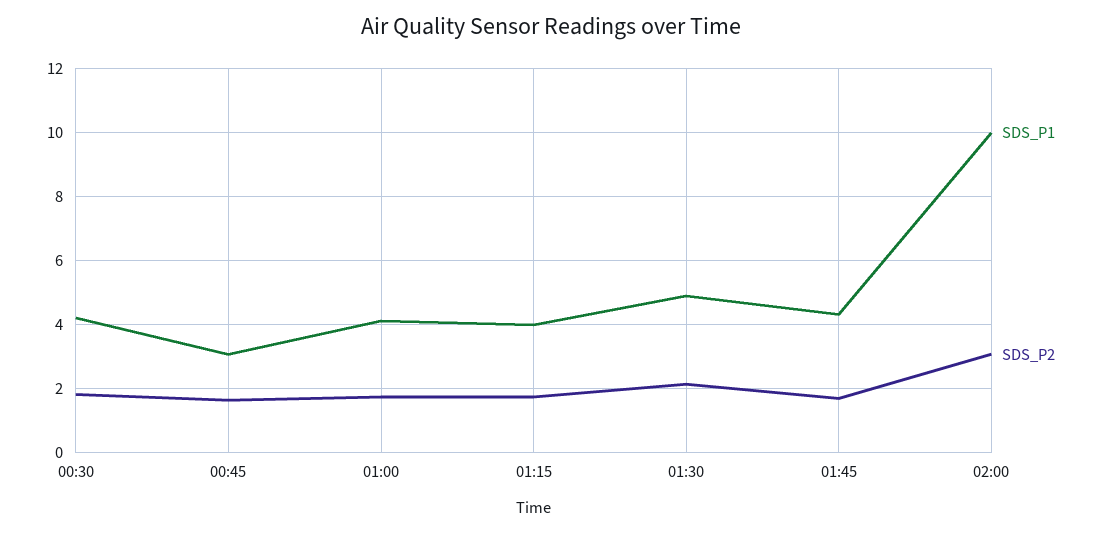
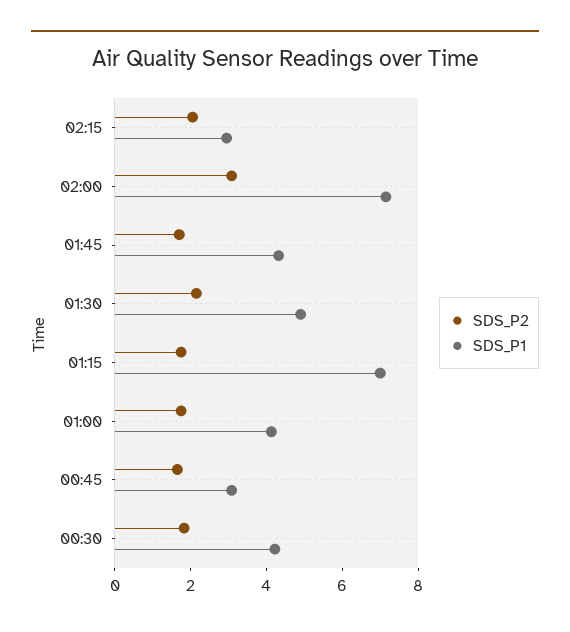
SDS_P1, 01:15: 4 -> 7
SDS_P1, 02:00: 10 -> 7
SDS_P2, 02:15: none -> 2
SDS_P1, 02:15: none -> 3

